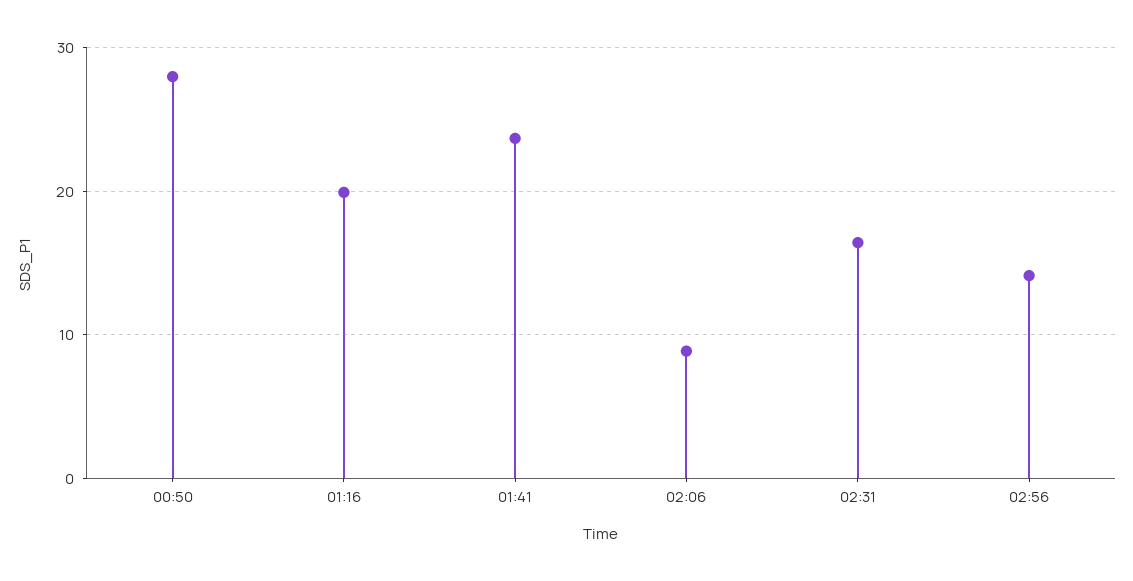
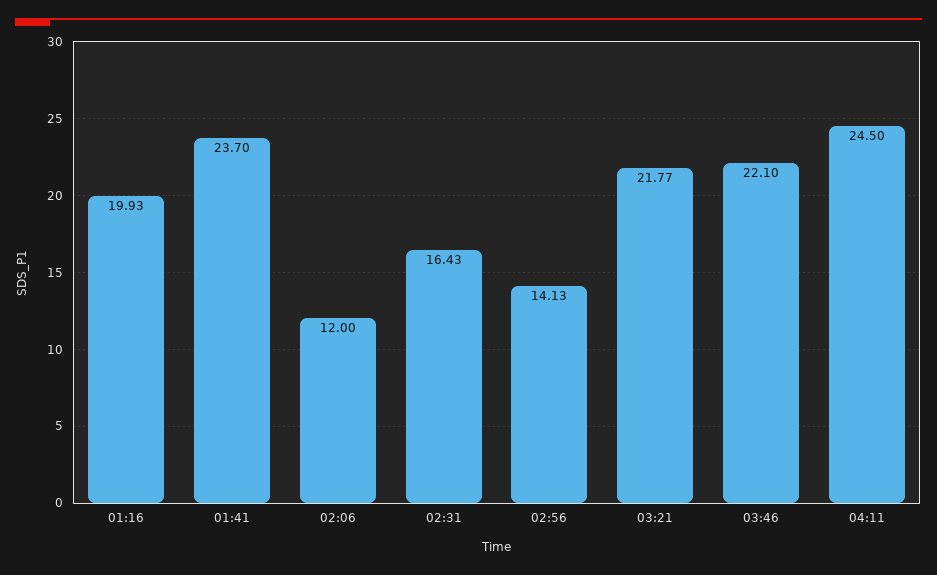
00:50: 28 -> none
02:06: 9 -> 12
03:21: none -> 21.77
03:46: none -> 22.1
04:11: none -> 24.5

